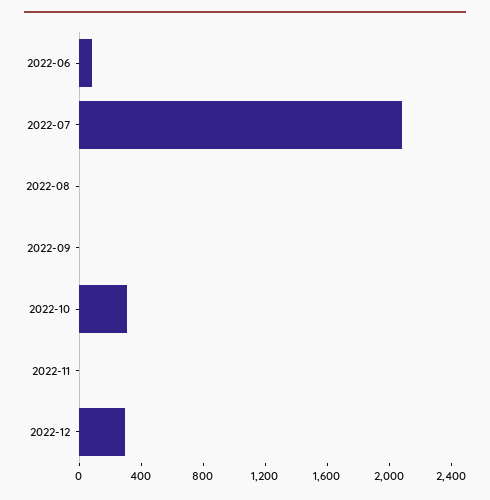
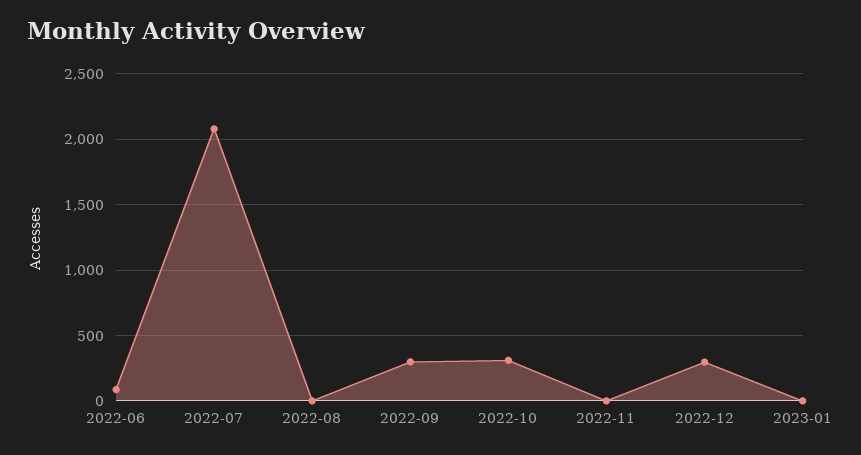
2022-09: 0 -> 300
2023-01: none -> 0

